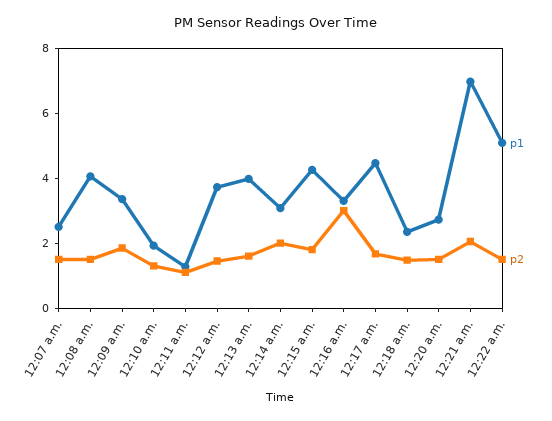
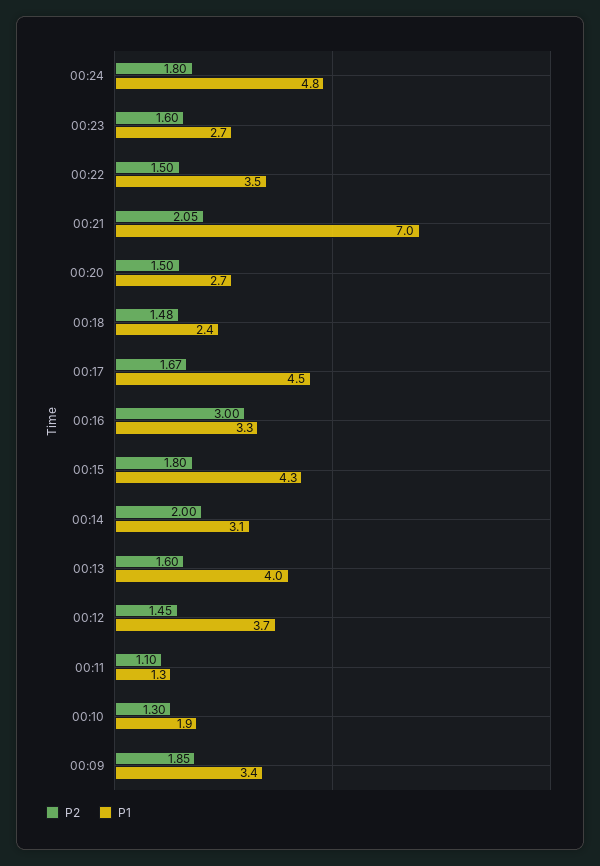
p1, 12:07 a.m.: 2.5 -> none
p2, 12:07 a.m.: 1.5 -> none
p1, 12:08 a.m.: 4 -> none
p2, 12:08 a.m.: 1.5 -> none
p1, 12:22 a.m.: 5 -> 3.5
p2, 00:24: none -> 1.8
p1, 00:24: none -> 4.8
p2, 00:23: none -> 1.6
p1, 00:23: none -> 2.7

